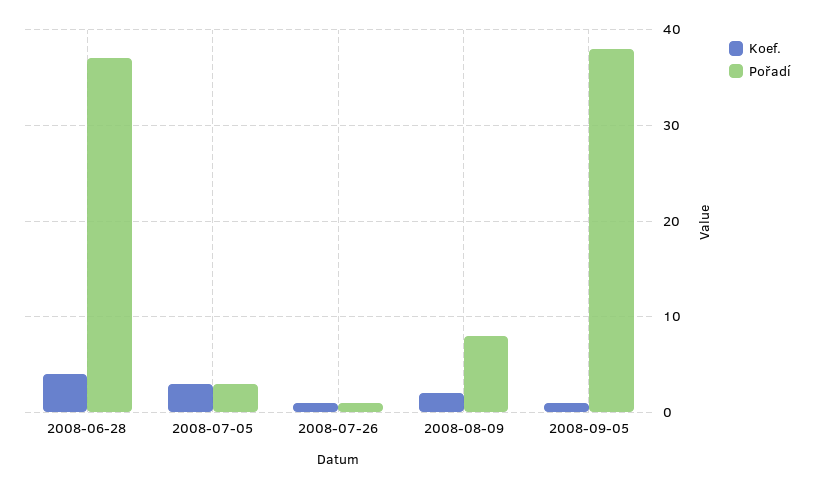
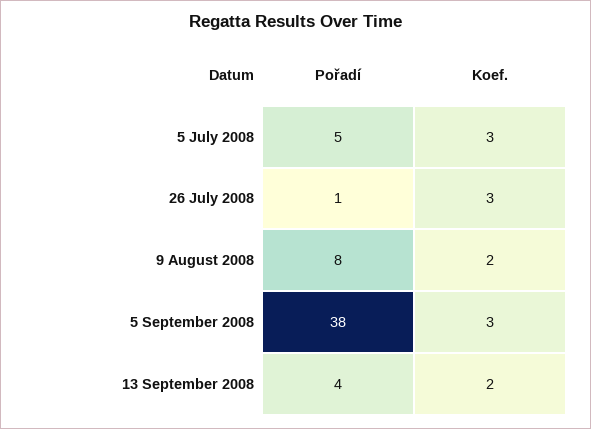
Koef., 2008-06-28: 4 -> none
Pořadí, 2008-06-28: 37 -> none
Pořadí, 2008-07-05: 3 -> 5
Koef., 2008-07-26: 1 -> 3
Koef., 2008-09-05: 1 -> 3
Pořadí, 13 September 2008: none -> 4
Koef., 13 September 2008: none -> 2

